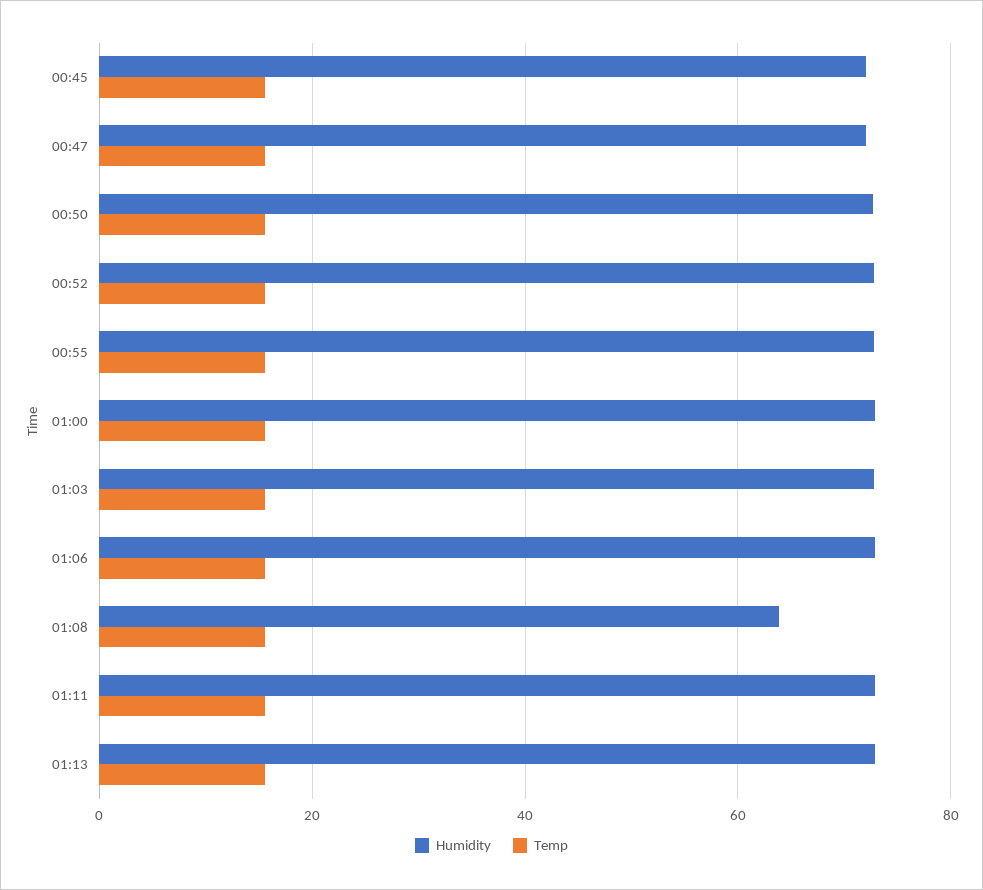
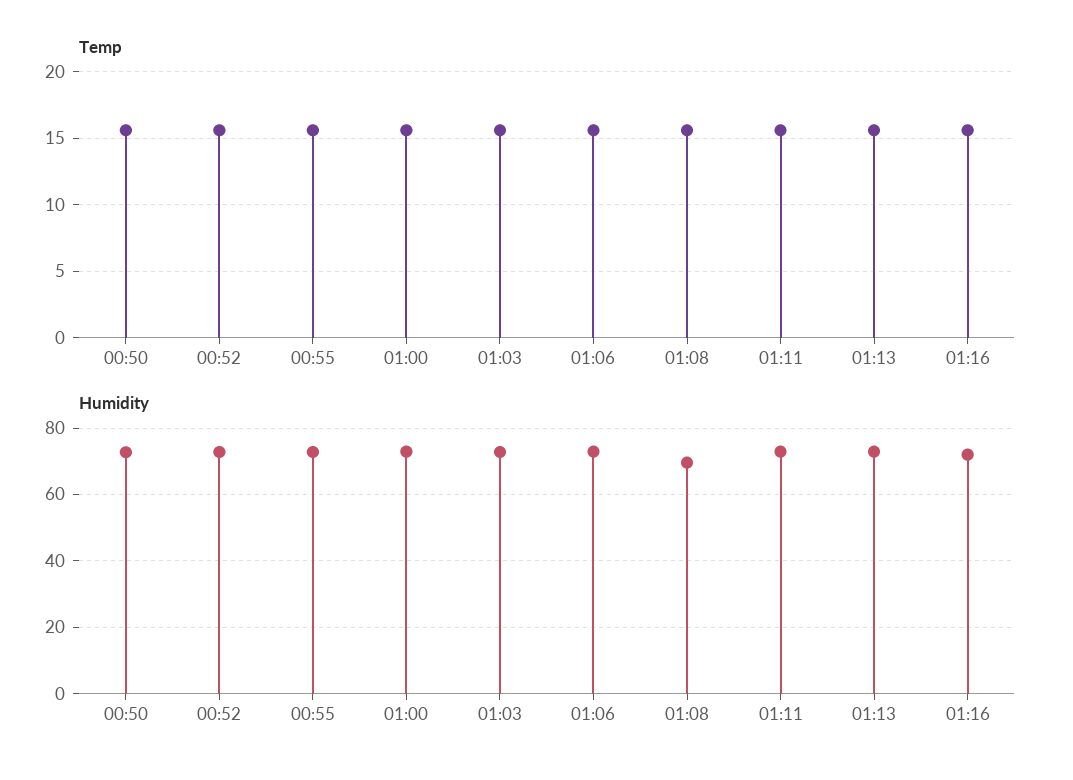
Humidity, 00:45: 72 -> none
Temp, 00:45: 16 -> none
Humidity, 00:47: 72 -> none
Temp, 00:47: 16 -> none
Humidity, 01:08: 64 -> 70
Temp, 01:16: none -> 15.5
Humidity, 01:16: none -> 72

